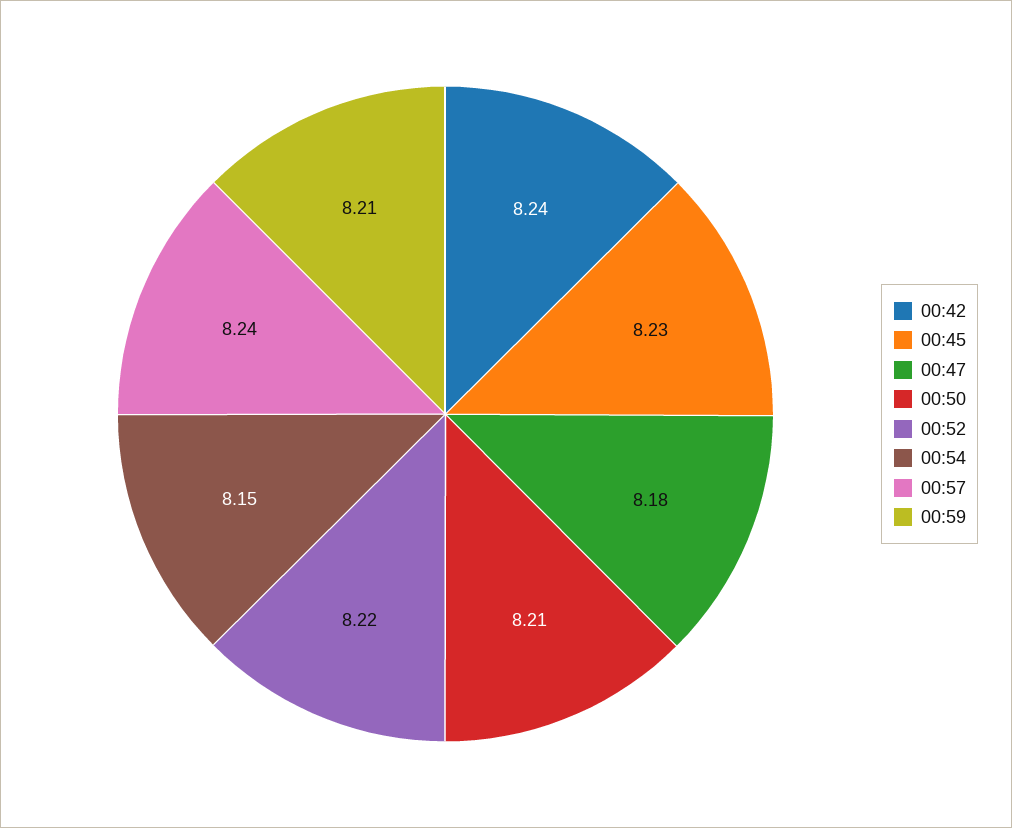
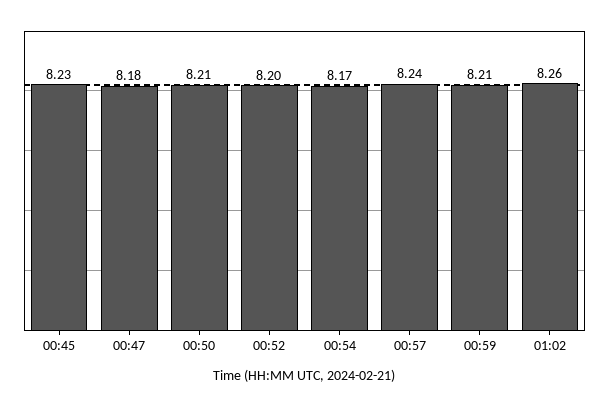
00:42: 8.24 -> none
00:52: 8.22 -> 8.2
00:54: 8.15 -> 8.17
01:02: none -> 8.26

